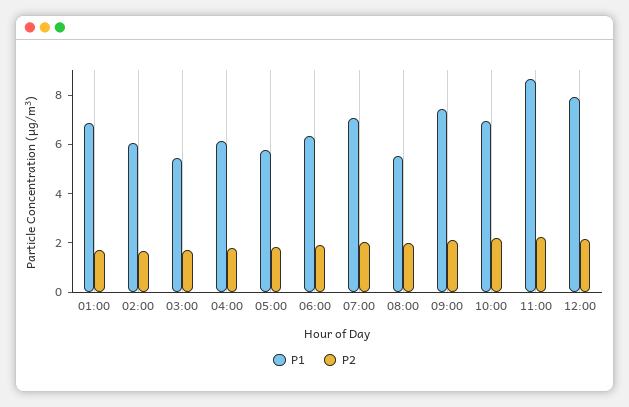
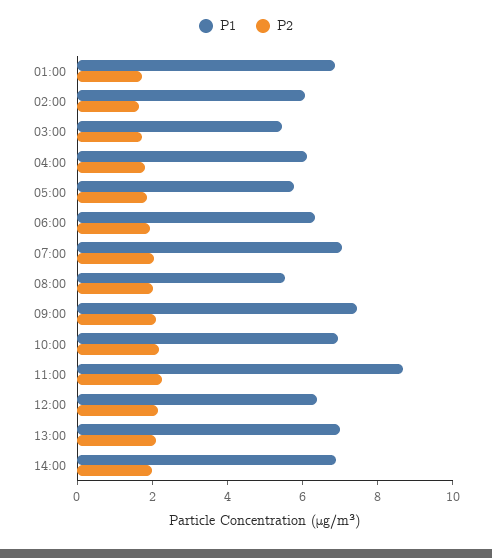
P1, 12:00: 8 -> 6.5
P1, 13:00: none -> 7
P2, 13:00: none -> 2
P1, 14:00: none -> 7
P2, 14:00: none -> 2

